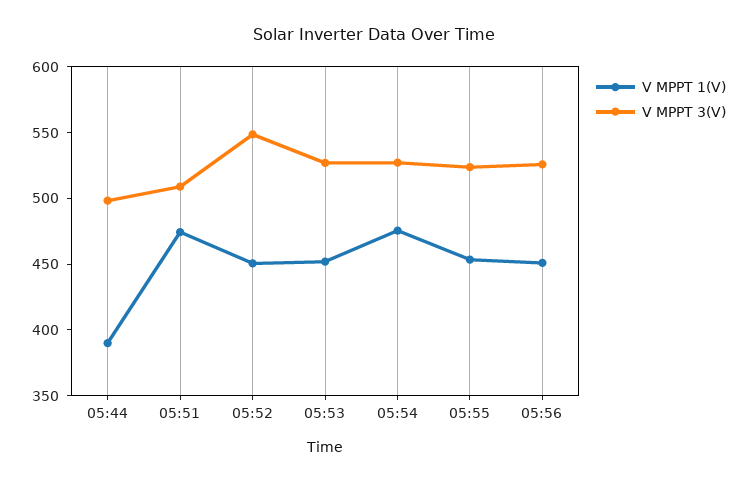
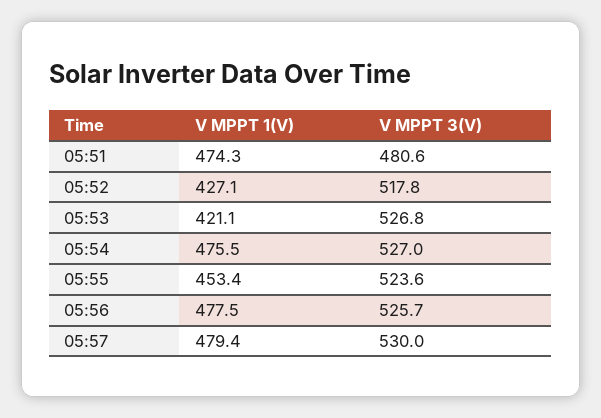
V MPPT 1(V), 05:44: 390 -> none
V MPPT 3(V), 05:44: 500 -> none
V MPPT 3(V), 05:51: 510 -> 480.6
V MPPT 1(V), 05:52: 450 -> 427.1
V MPPT 3(V), 05:52: 550 -> 517.8
V MPPT 1(V), 05:53: 450 -> 421.1
V MPPT 1(V), 05:56: 450 -> 477.5
V MPPT 1(V), 05:57: none -> 479.4
V MPPT 3(V), 05:57: none -> 530

